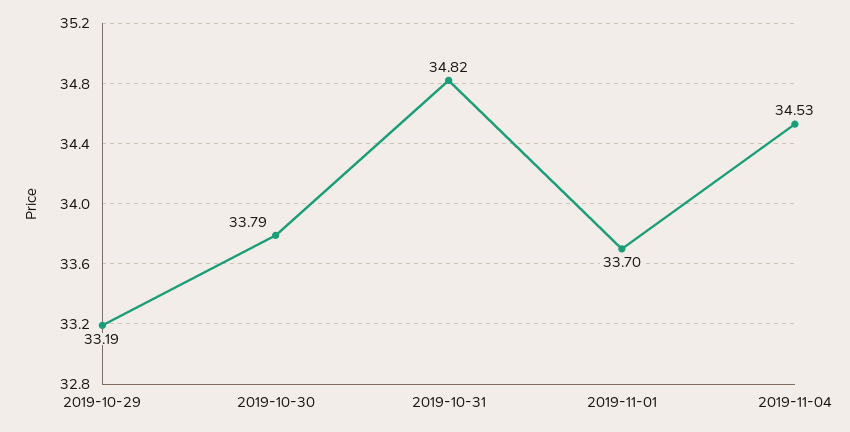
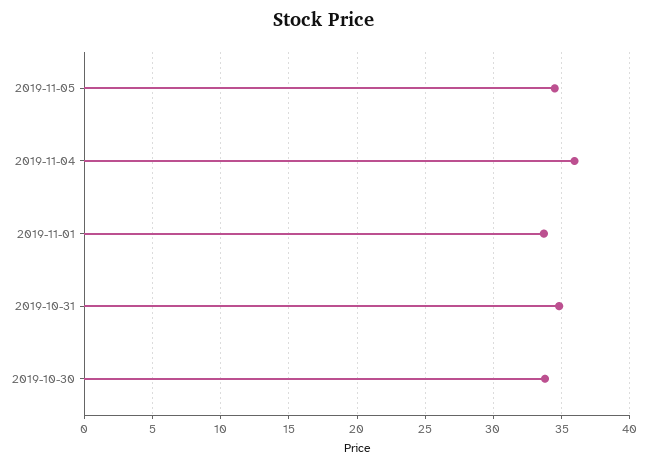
2019-10-29: 33.19 -> none
2019-11-04: 34.53 -> 36
2019-11-05: none -> 34.5

